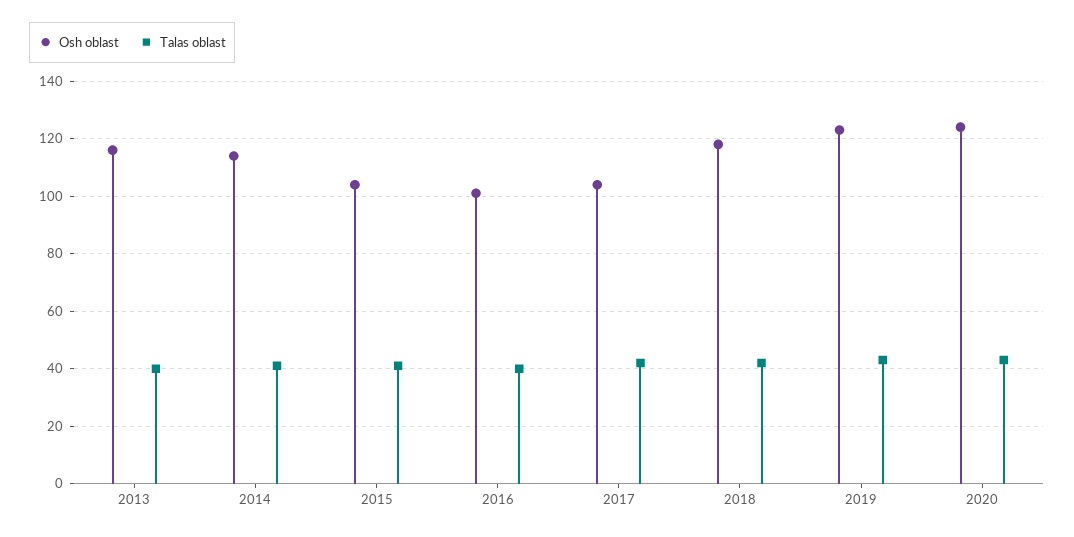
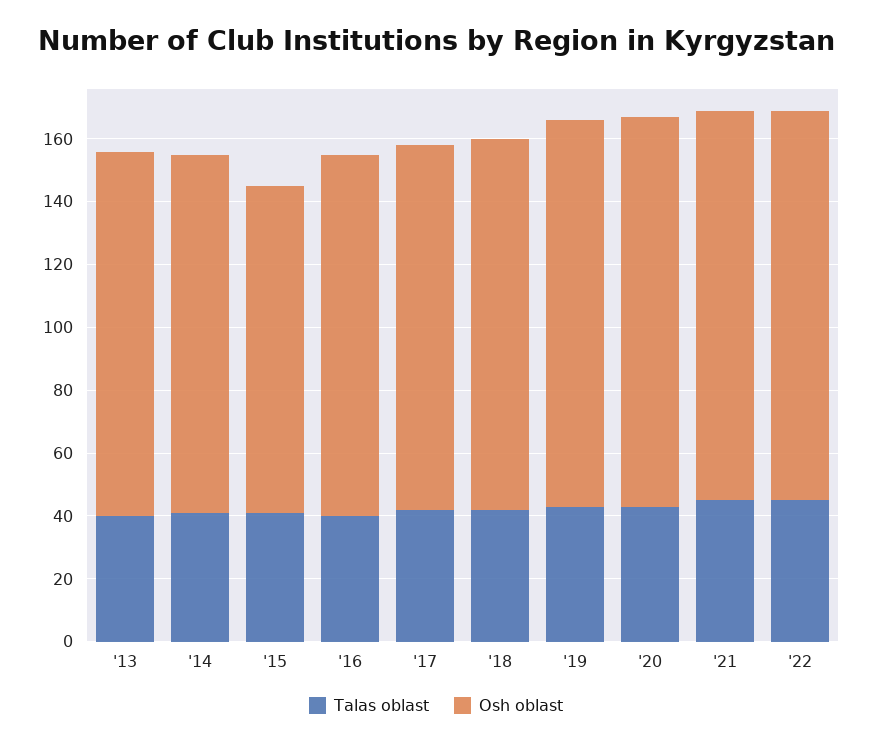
Osh oblast, 2016: 100 -> 115
Osh oblast, 2017: 105 -> 115
Talas oblast, '21: none -> 45
Osh oblast, '21: none -> 125
Talas oblast, '22: none -> 45
Osh oblast, '22: none -> 125

